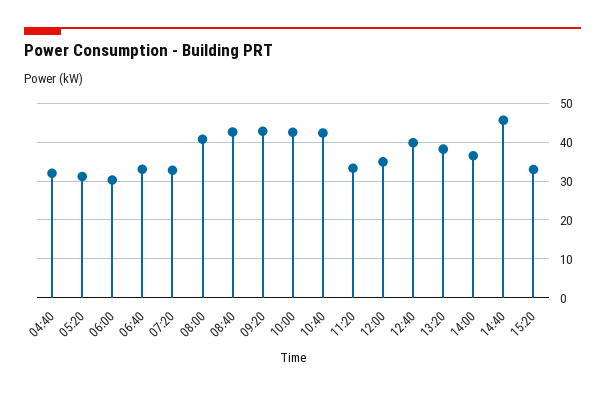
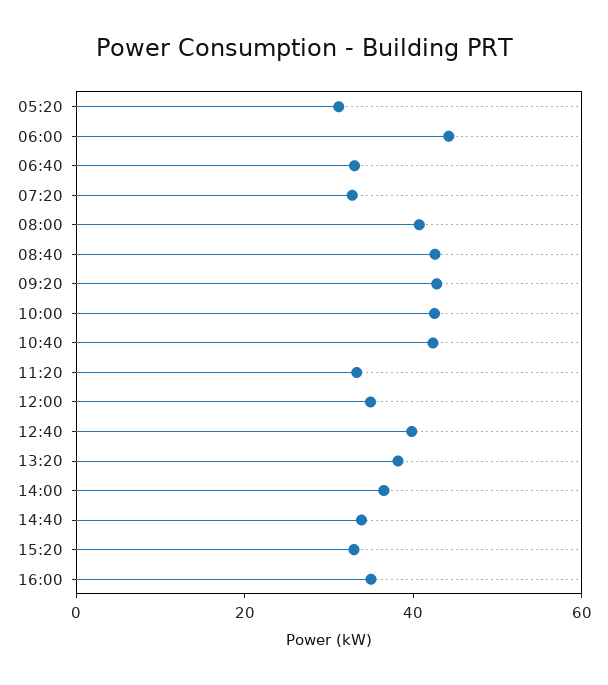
04:40: 32 -> none
06:00: 30 -> 45
14:40: 46 -> 35
16:00: none -> 35

